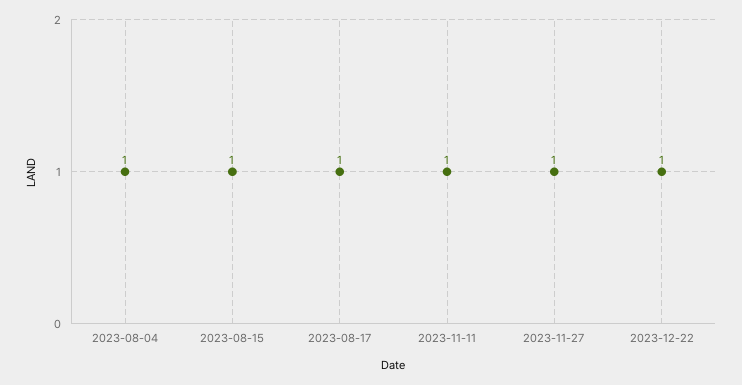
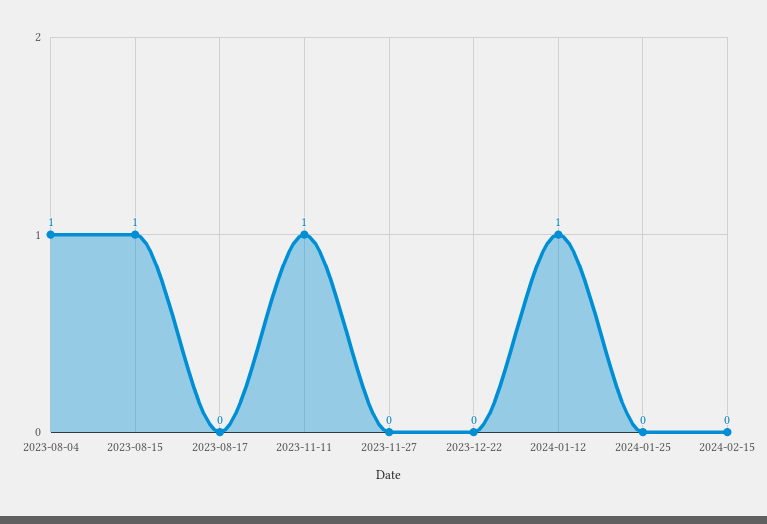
2023-08-17: 1 -> 0
2023-11-27: 1 -> 0
2023-12-22: 1 -> 0
2024-01-12: none -> 1
2024-01-25: none -> 0
2024-02-15: none -> 0

